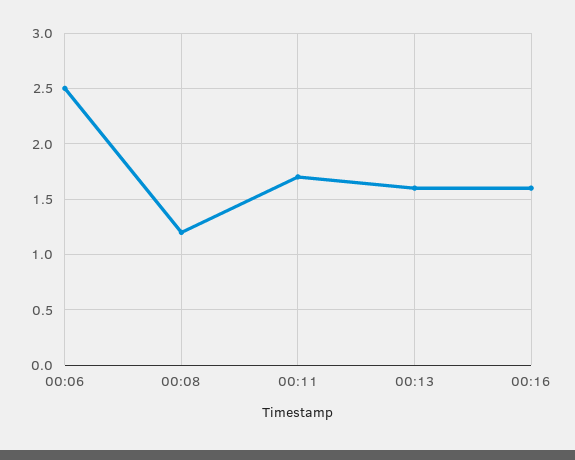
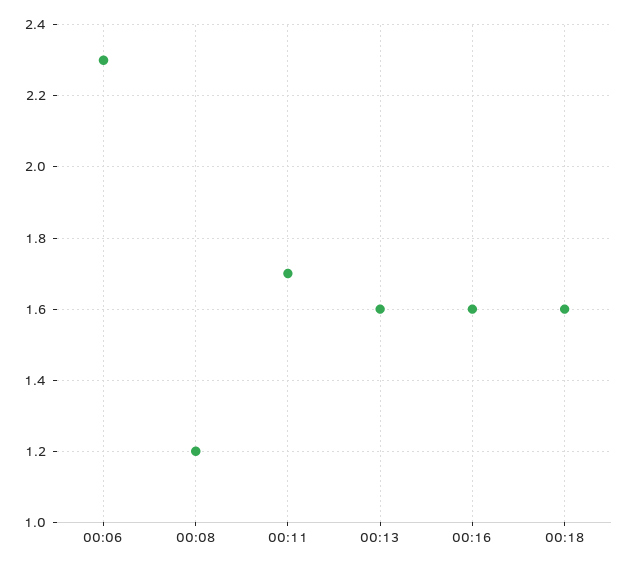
00:06: 2.5 -> 2.3
00:18: none -> 1.6

